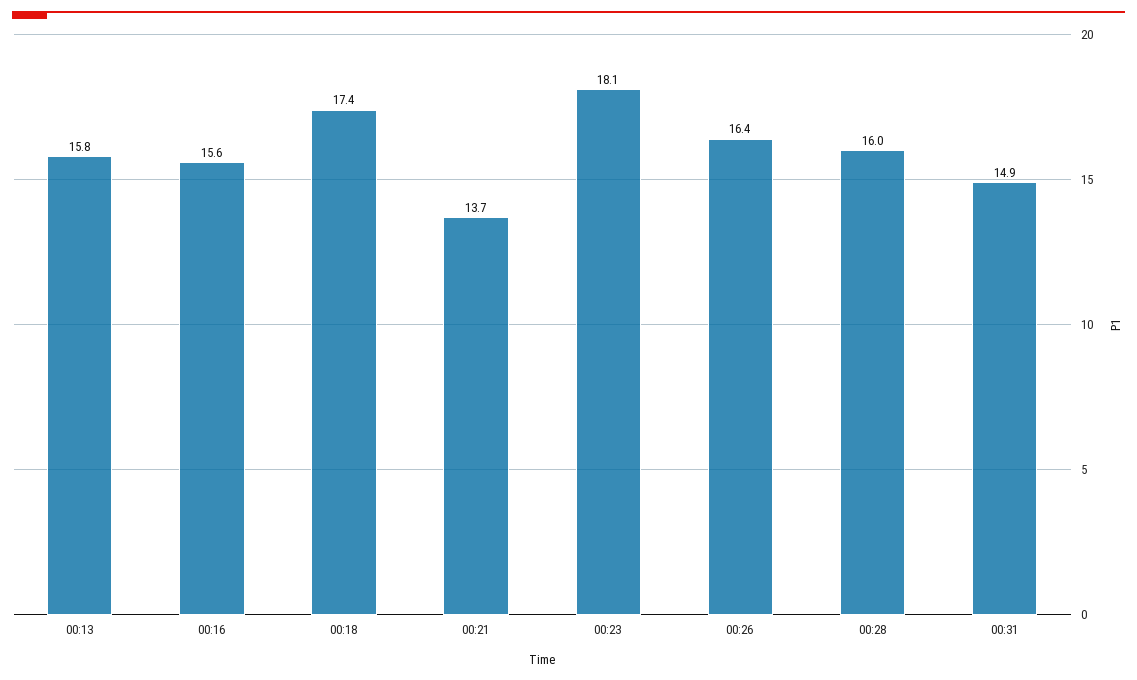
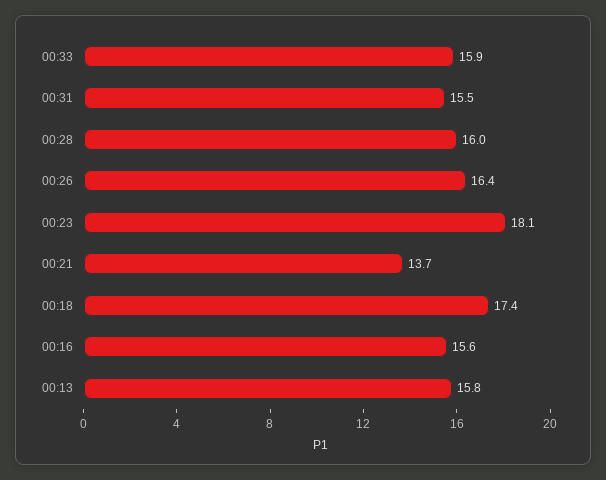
00:31: 14.9 -> 15.5
00:33: none -> 15.9

